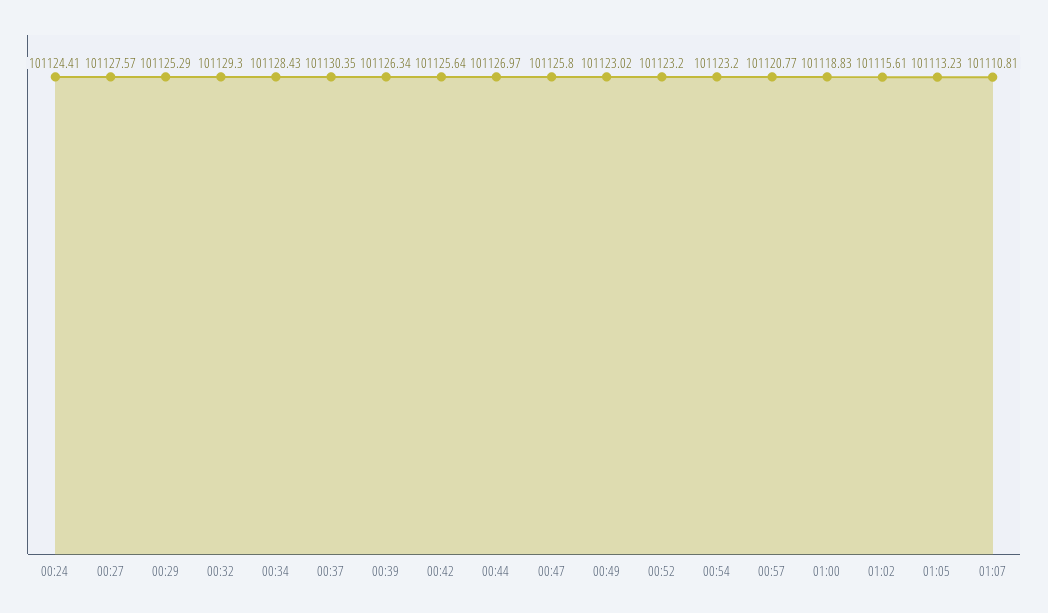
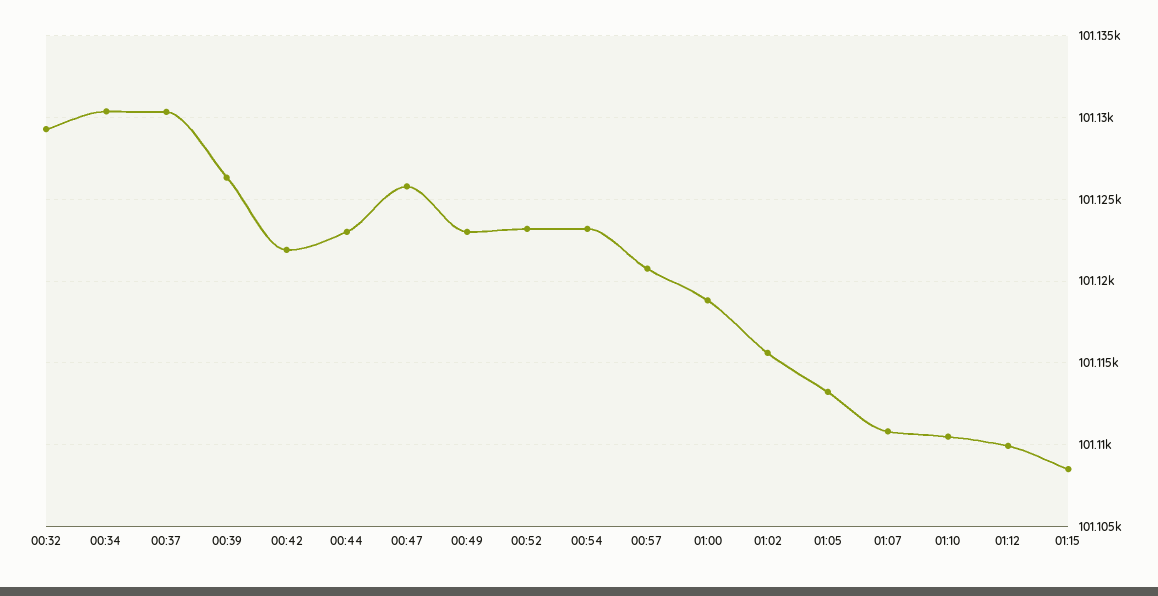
00:24: 101124.41 -> none
00:27: 101127.57 -> none
00:29: 101125.29 -> none
00:34: 101128.43 -> 101130.5
00:42: 101125.64 -> 101122
00:44: 101126.97 -> 101123
01:10: none -> 101110.5
01:12: none -> 101110
01:15: none -> 101108.5

